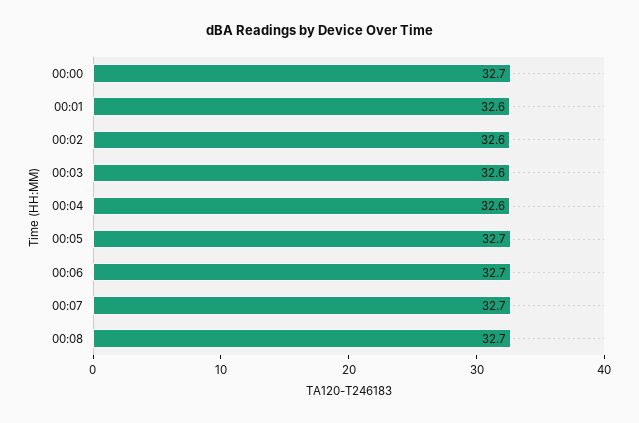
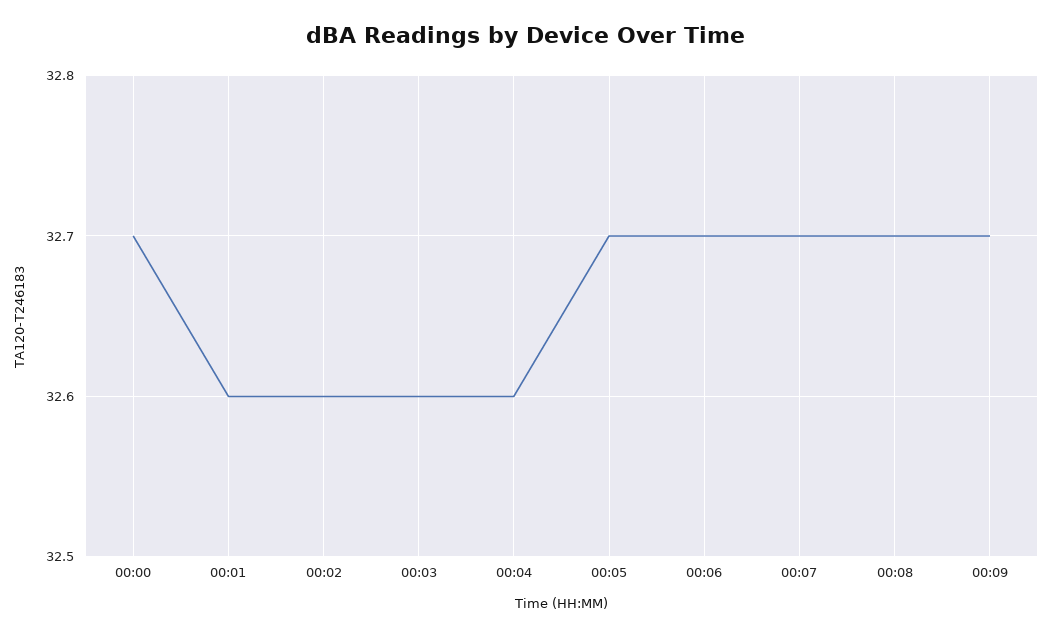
00:09: none -> 32.7

